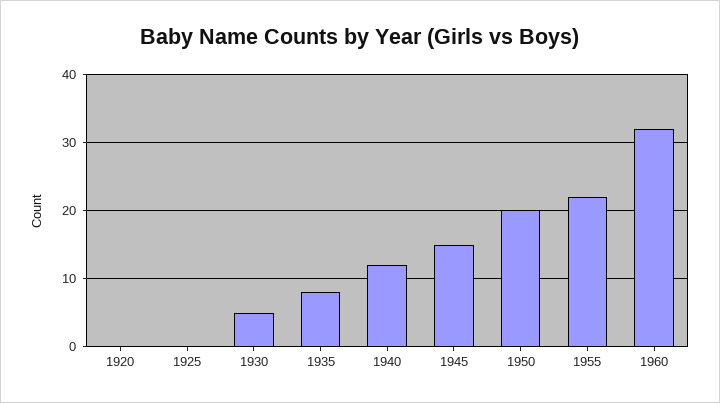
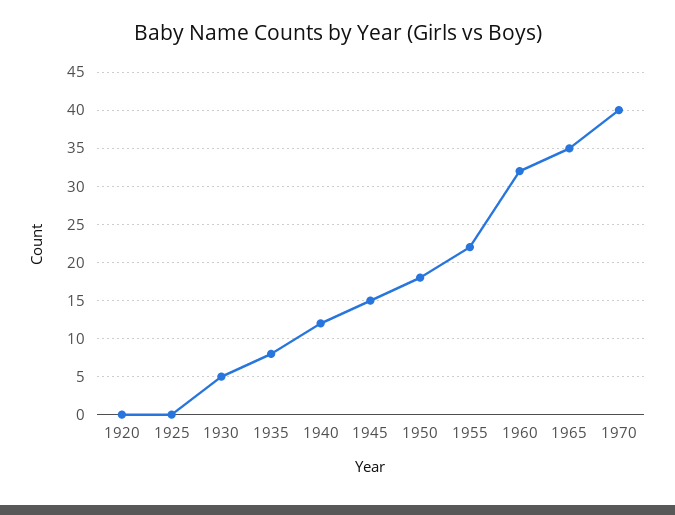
1950: 20 -> 18
1965: none -> 35
1970: none -> 40

